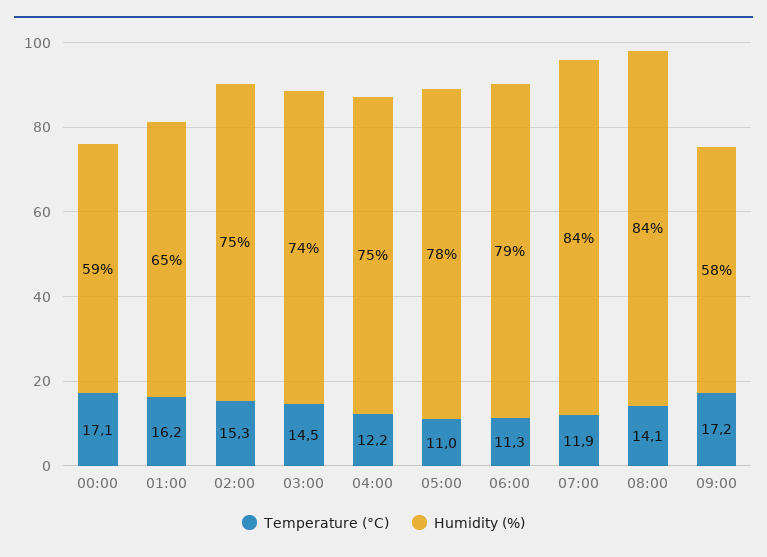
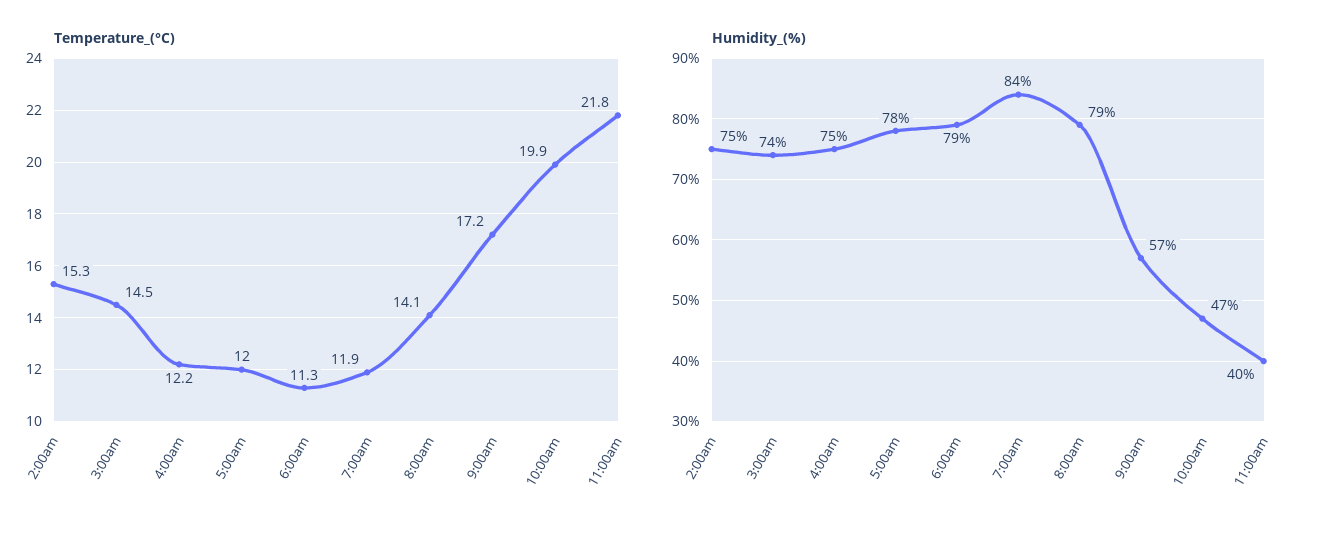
Temperature (°C), 00:00: 17.1 -> none
Humidity (%), 00:00: 59 -> none
Temperature (°C), 01:00: 16.2 -> none
Humidity (%), 01:00: 65 -> none
Temperature (°C), 05:00: 11 -> 12
Humidity (%), 08:00: 84 -> 79
Humidity (%), 09:00: 58 -> 57
Temperature (°C), 10:00am: none -> 19.9
Temperature (°C), 11:00am: none -> 21.8
Humidity (%), 10:00am: none -> 47
Humidity (%), 11:00am: none -> 40

